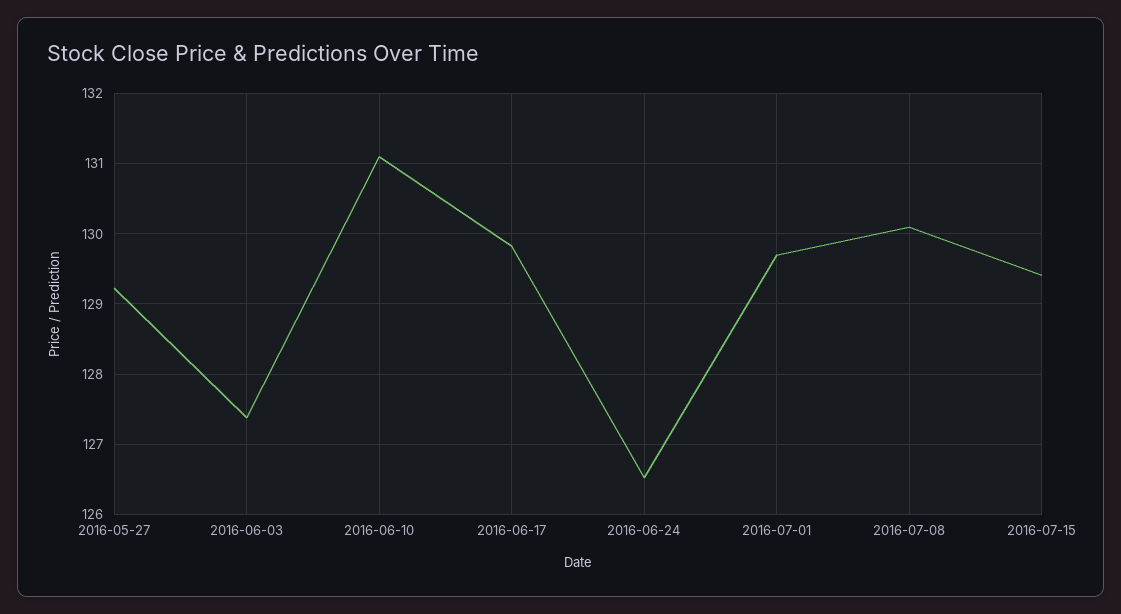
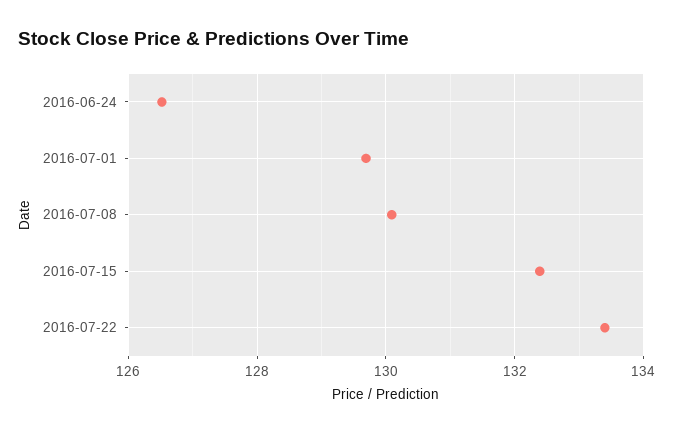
2016-05-27: 129.2 -> none
2016-06-03: 127.4 -> none
2016-06-10: 131.1 -> none
2016-06-17: 129.8 -> none
2016-07-15: 129.4 -> 132.4
2016-07-22: none -> 133.4

